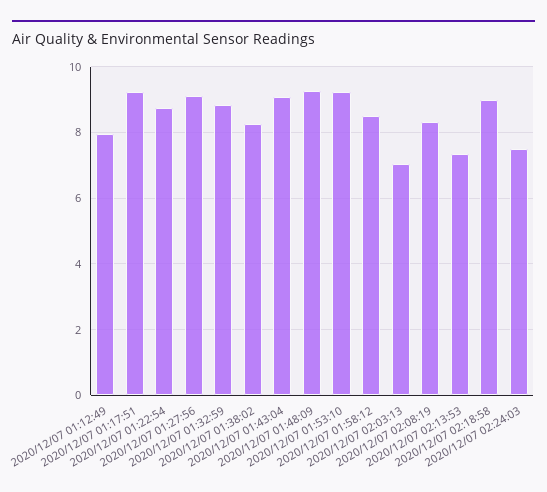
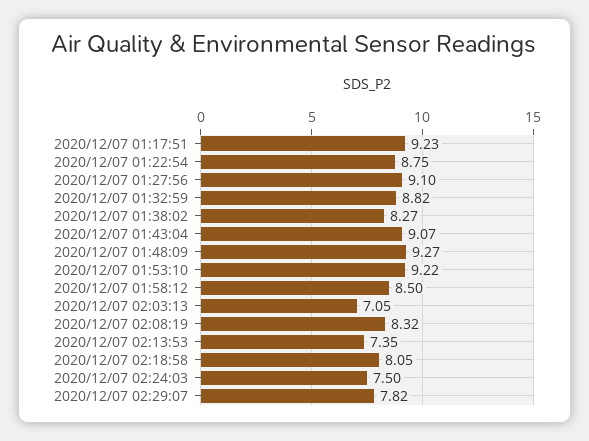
2020/12/07 01:12:49: 8 -> none
2020/12/07 02:18:58: 9 -> 8.05
2020/12/07 02:29:07: none -> 7.82

